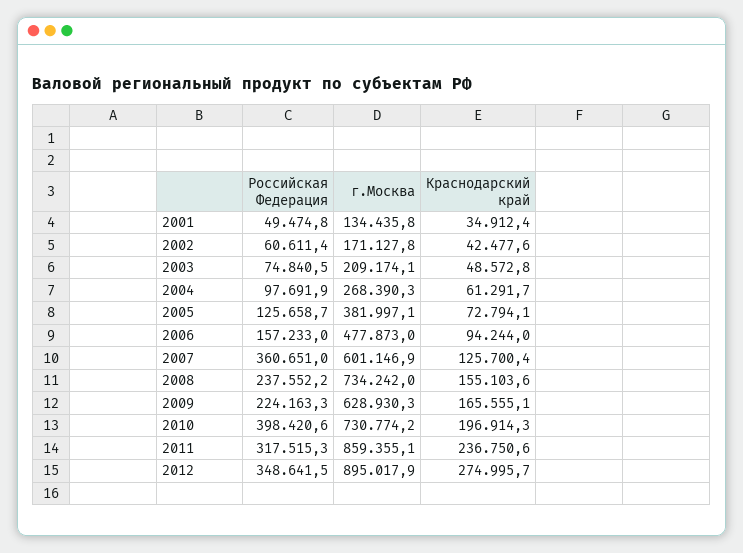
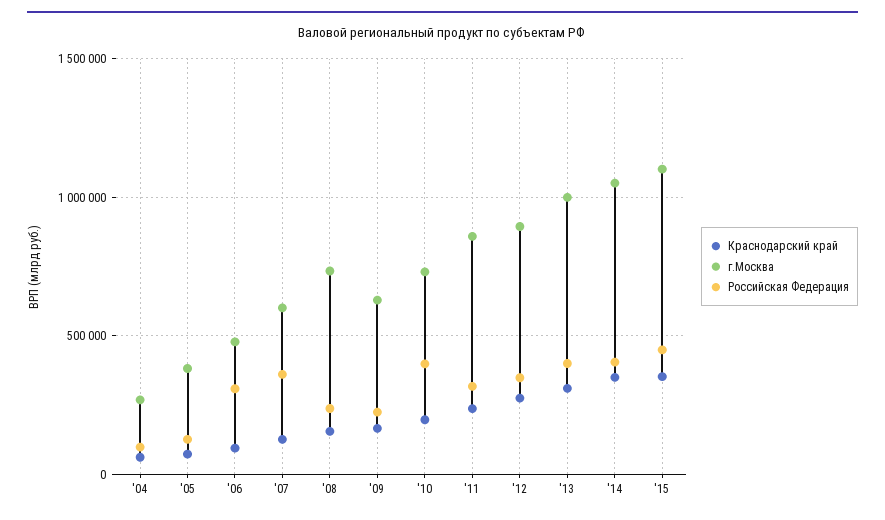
Российская Федерация, 2001: 49474.8 -> none
г.Москва, 2001: 134435.8 -> none
Краснодарский край, 2001: 34912.4 -> none
Российская Федерация, 2002: 60611.4 -> none
г.Москва, 2002: 171127.8 -> none
Краснодарский край, 2002: 42477.6 -> none
Российская Федерация, 2003: 74840.5 -> none
г.Москва, 2003: 209174.1 -> none
Краснодарский край, 2003: 48572.8 -> none
Российская Федерация, 2006: 157233 -> 300000
Краснодарский край, '13: none -> 300000
г.Москва, '13: none -> 1000000
Российская Федерация, '13: none -> 400000
Краснодарский край, '14: none -> 350000
г.Москва, '14: none -> 1050000
Российская Федерация, '14: none -> 400000
Краснодарский край, '15: none -> 350000
г.Москва, '15: none -> 1100000
Российская Федерация, '15: none -> 450000

